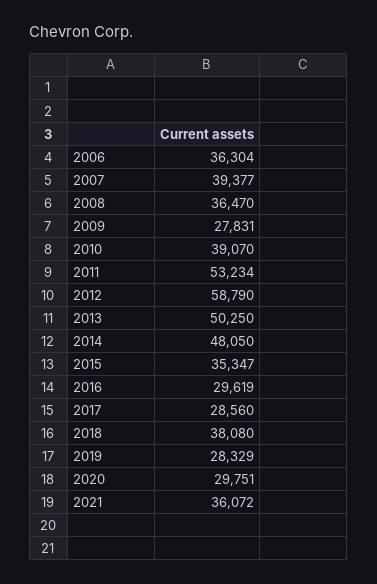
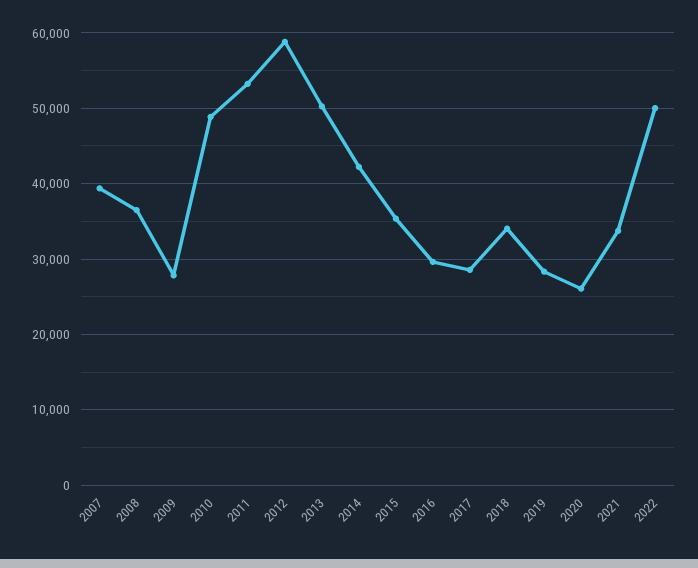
2006: 36304 -> none
2010: 39070 -> 49000
2014: 48050 -> 42000
2018: 38080 -> 34000
2020: 29751 -> 26000
2021: 36072 -> 34000
2022: none -> 50000

